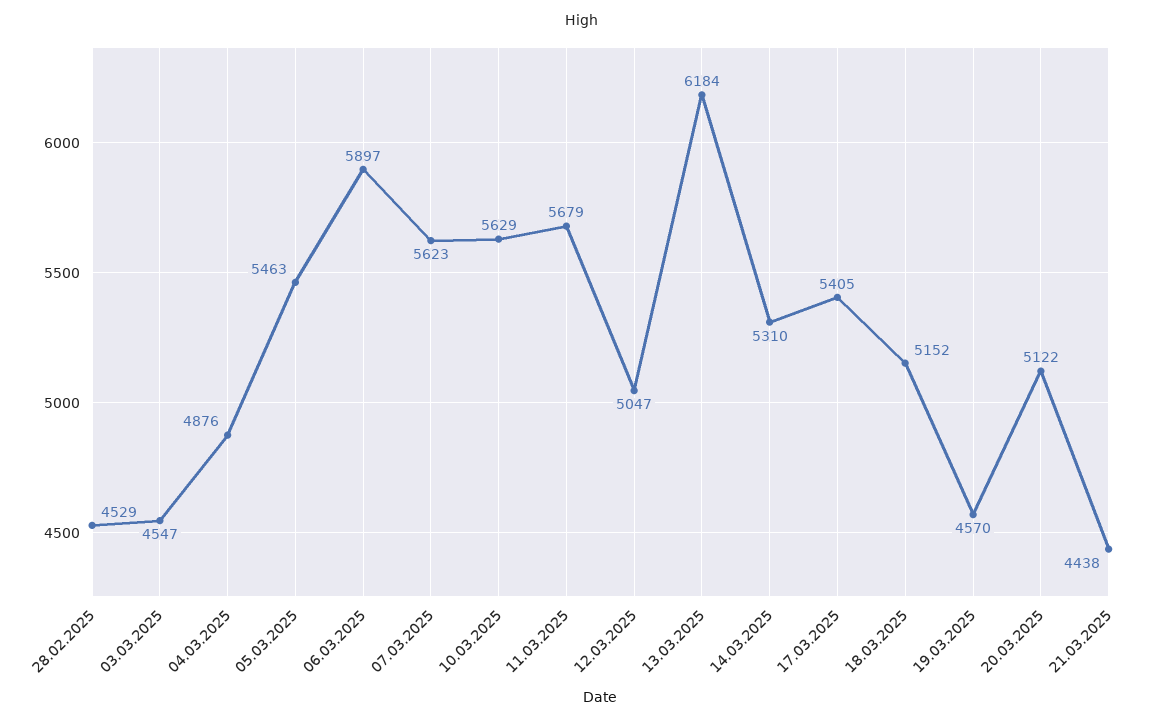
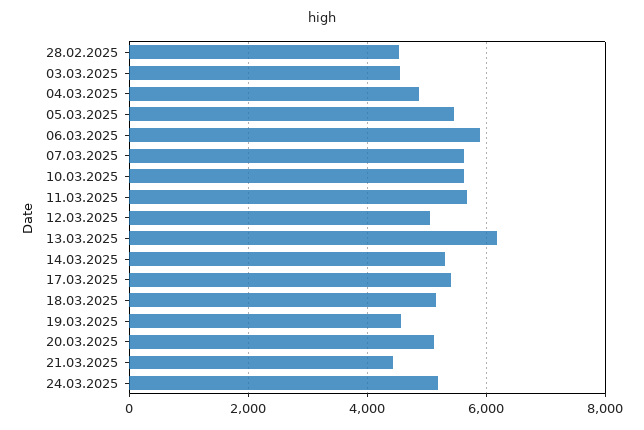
24.03.2025: none -> 5200

